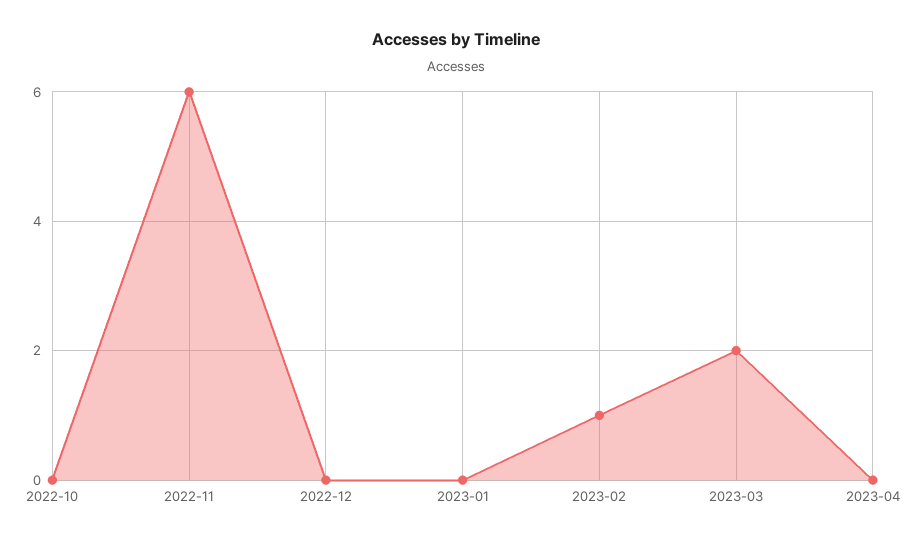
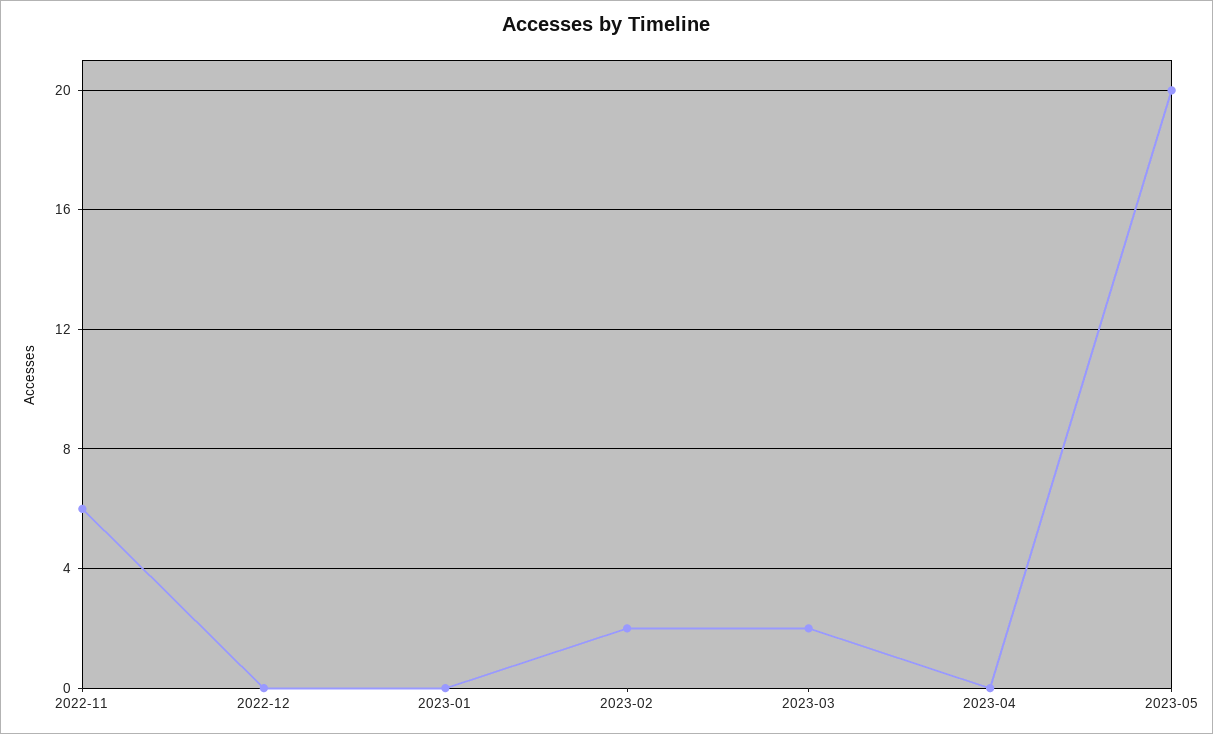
2022-10: 0 -> none
2023-02: 1 -> 2
2023-05: none -> 20

